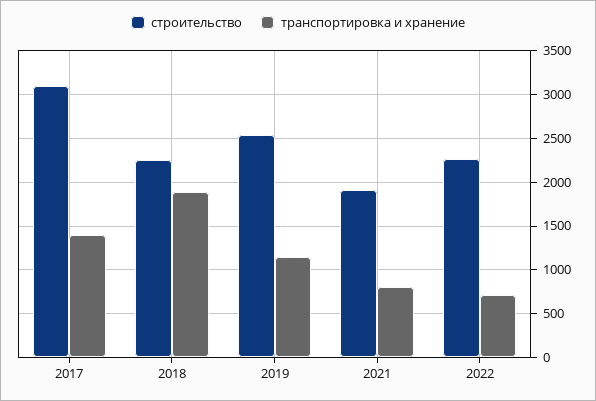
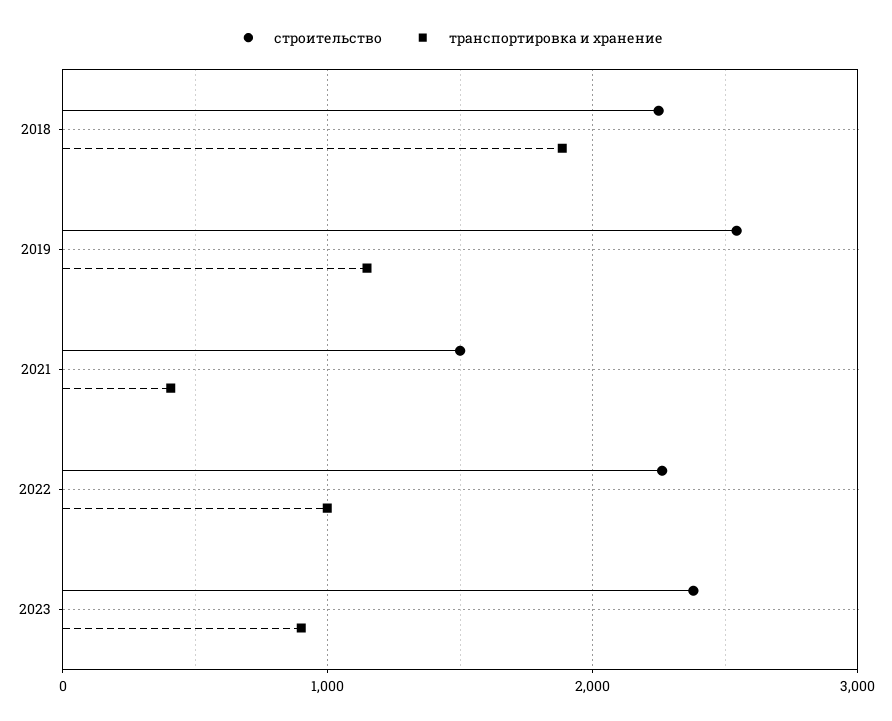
строительство, 2017: 3100 -> none
транспортировка и хранение, 2017: 1400 -> none
строительство, 2021: 1900 -> 1500
транспортировка и хранение, 2021: 800 -> 400
транспортировка и хранение, 2022: 700 -> 1000
строительство, 2023: none -> 2400
транспортировка и хранение, 2023: none -> 900

